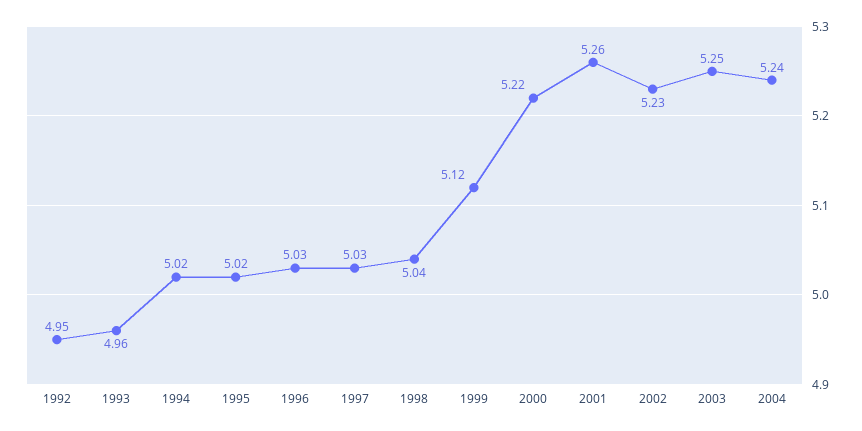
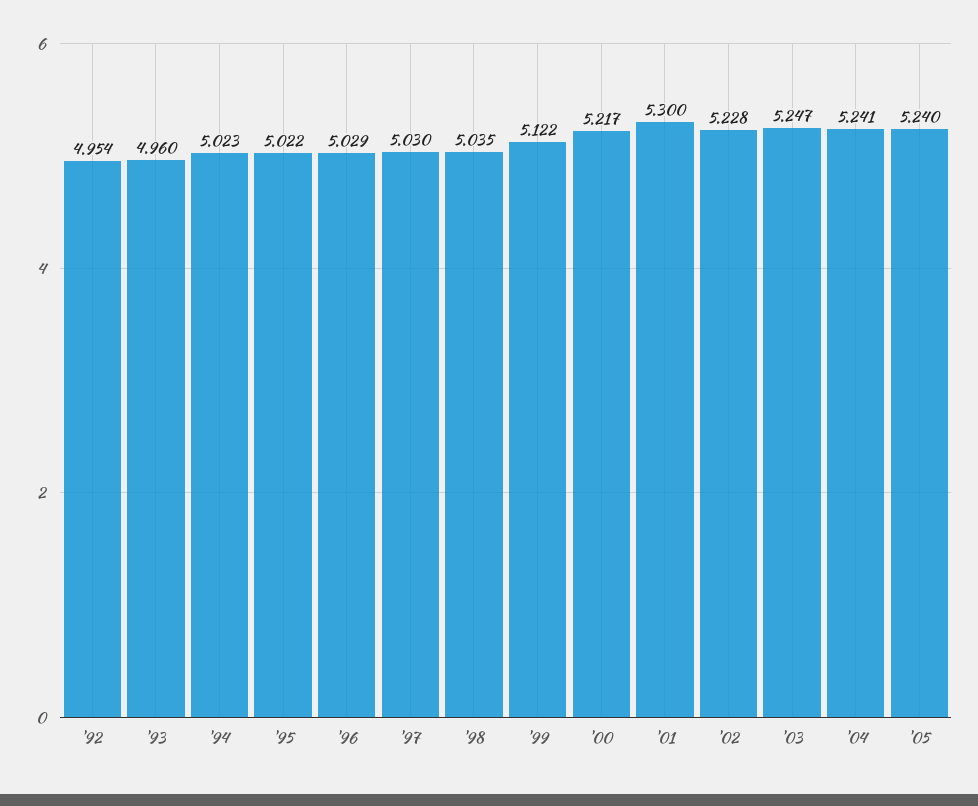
2001: 5.26 -> 5.3
'05: none -> 5.24

